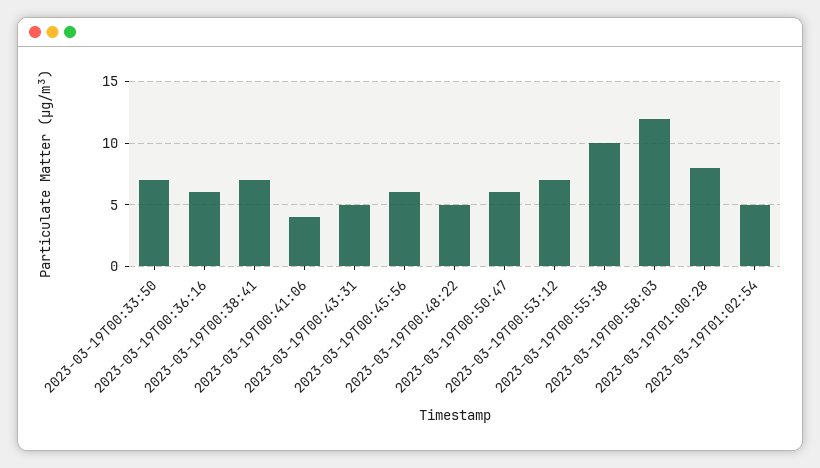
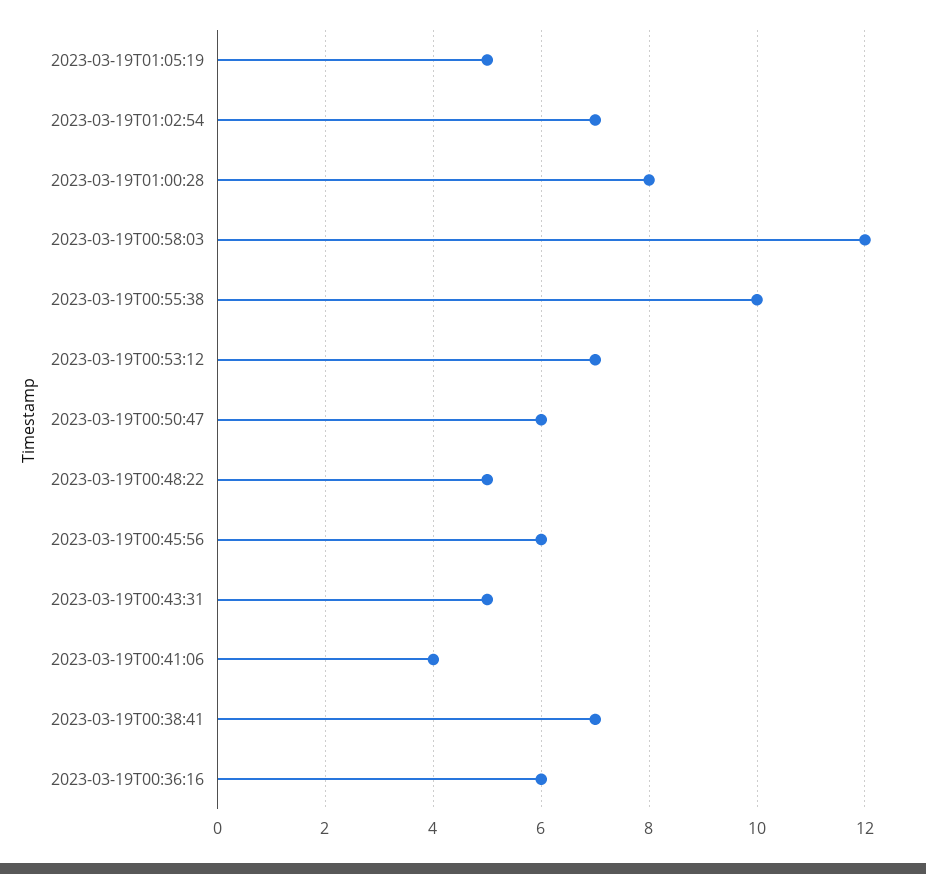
2023-03-19T00:33:50: 7 -> none
2023-03-19T01:02:54: 5 -> 7
2023-03-19T01:05:19: none -> 5

